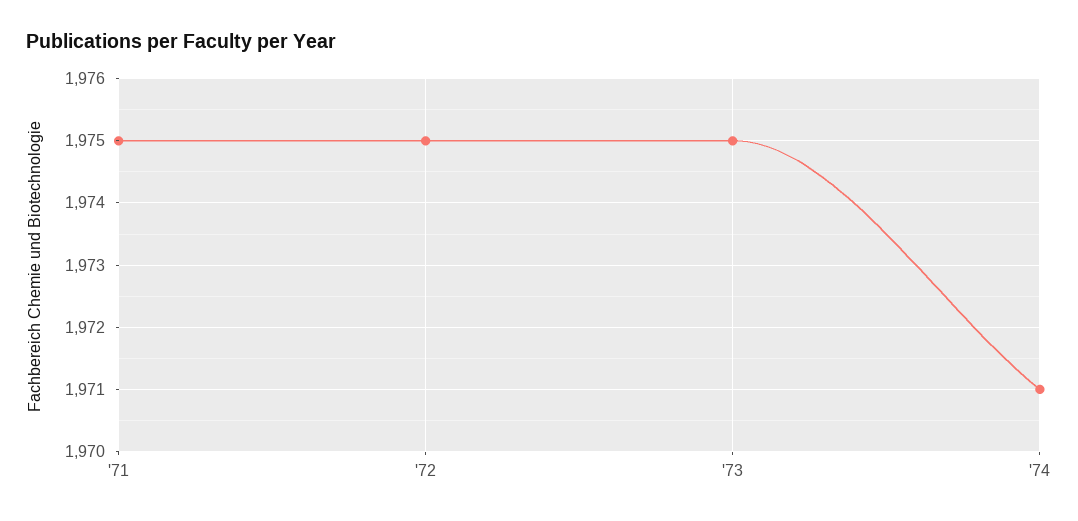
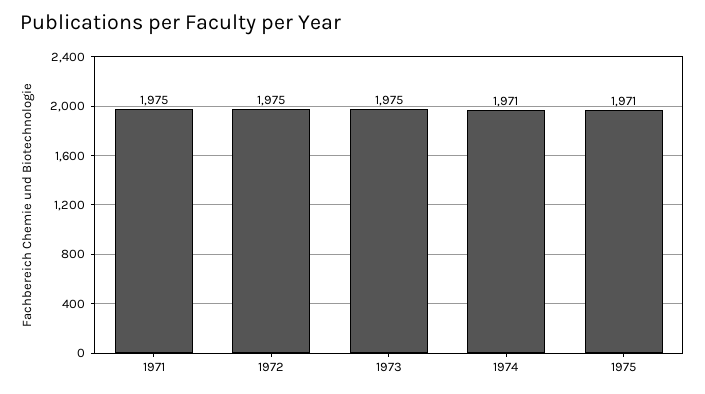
1975: none -> 1971

